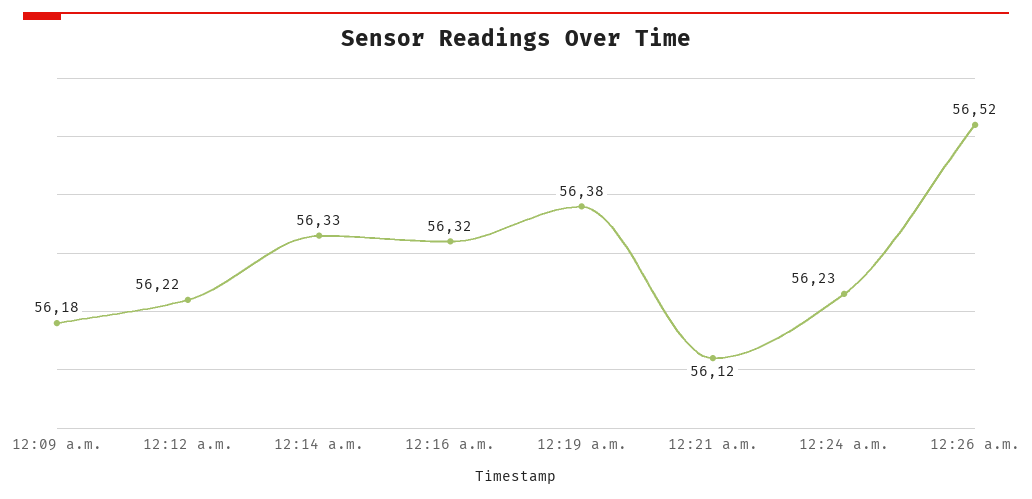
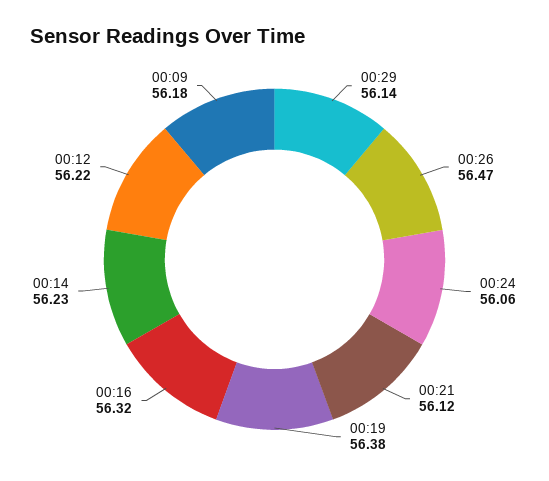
12:14 a.m.: 56.33 -> 56.23
12:24 a.m.: 56.23 -> 56.06
12:26 a.m.: 56.52 -> 56.47
00:29: none -> 56.14

